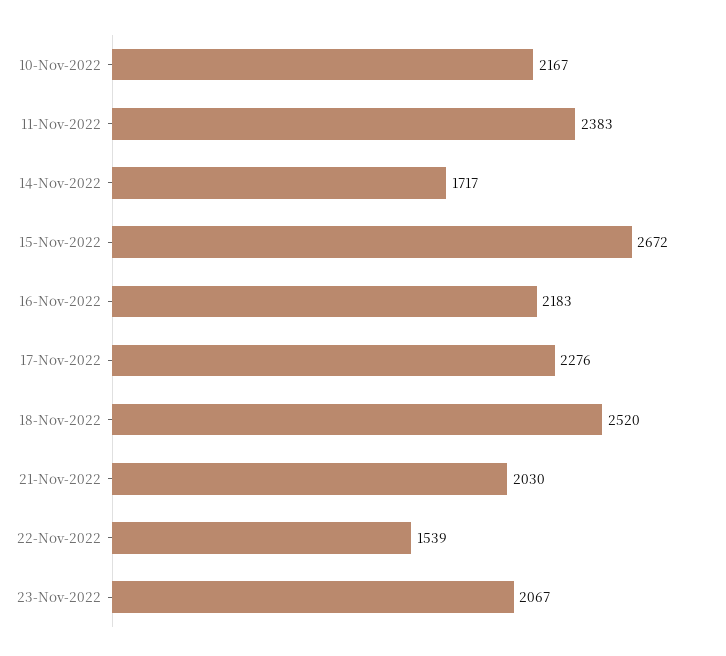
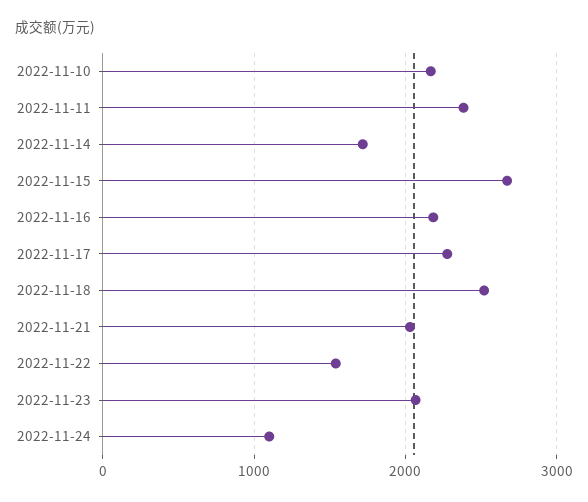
2022-11-24: none -> 1100

